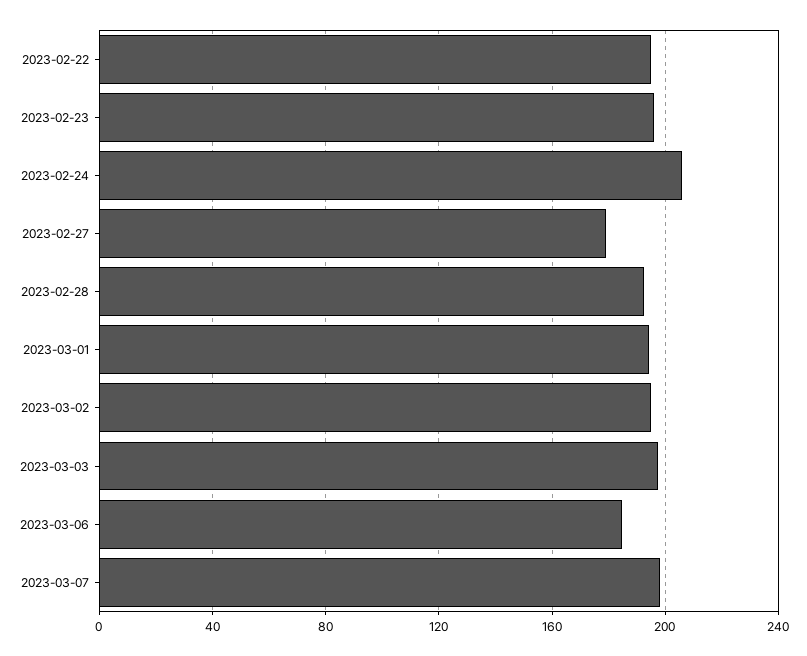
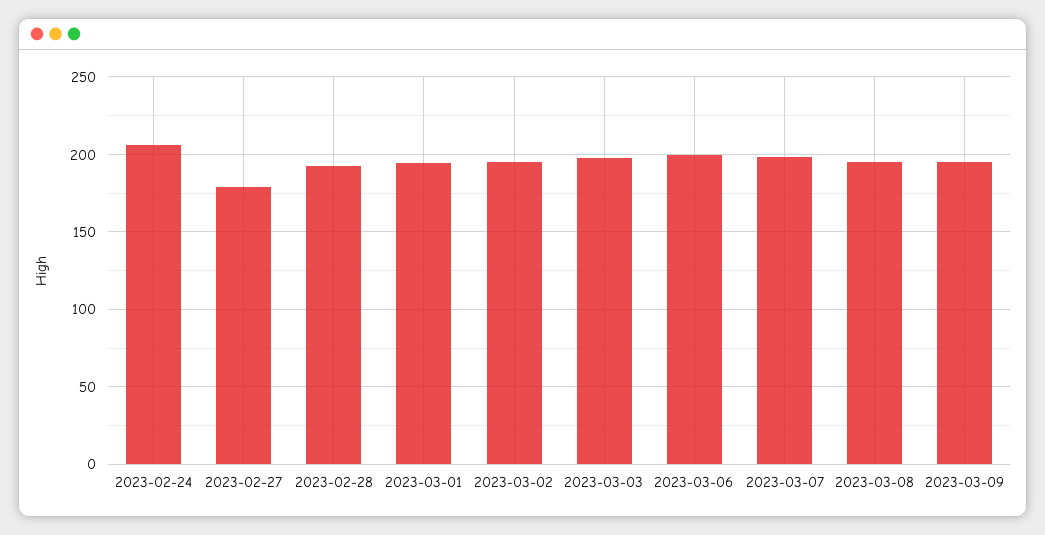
2023-02-22: 195 -> none
2023-02-23: 195 -> none
2023-03-06: 185 -> 200
2023-03-08: none -> 195
2023-03-09: none -> 195

